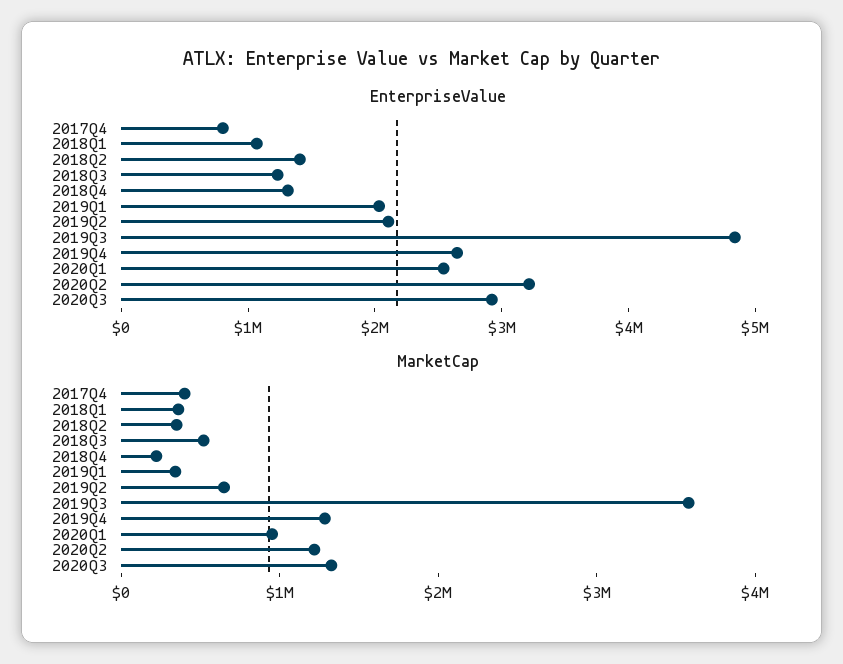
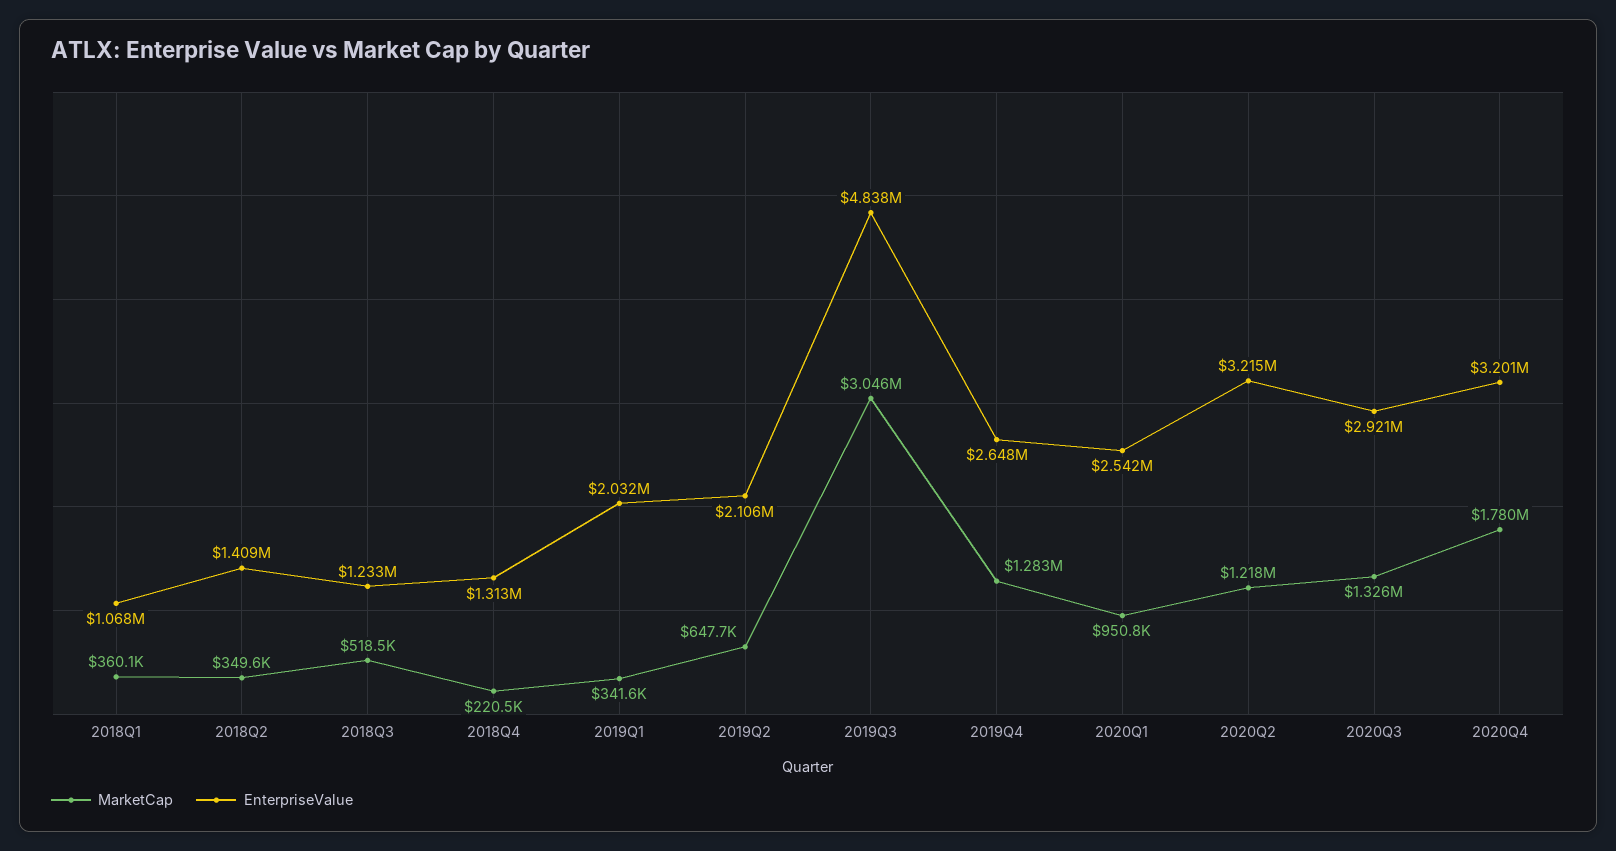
EnterpriseValue, 2017Q4: 800000 -> none
MarketCap, 2017Q4: 400000 -> none
MarketCap, 2019Q3: 3600000 -> 3046000
MarketCap, 2020Q4: none -> 1780000
EnterpriseValue, 2020Q4: none -> 3201000

